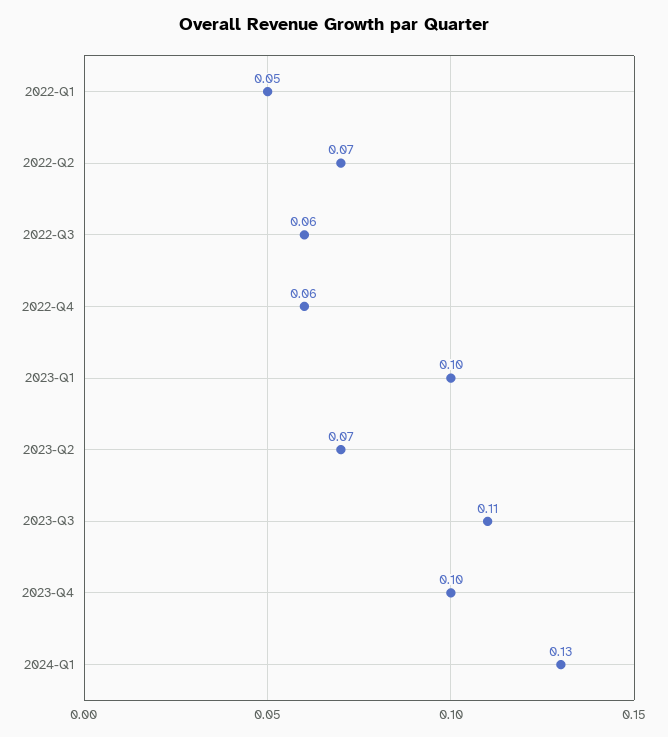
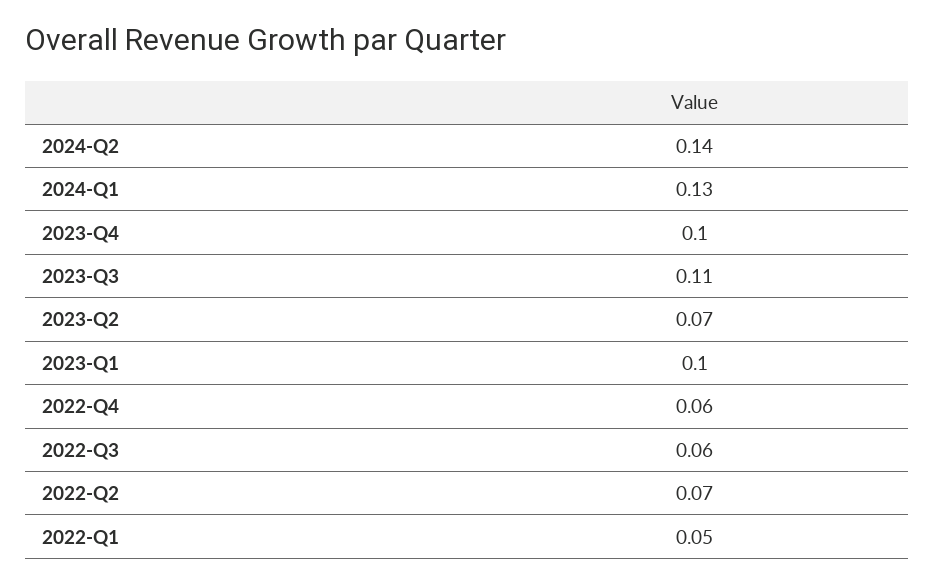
2024-Q2: none -> 0.14

